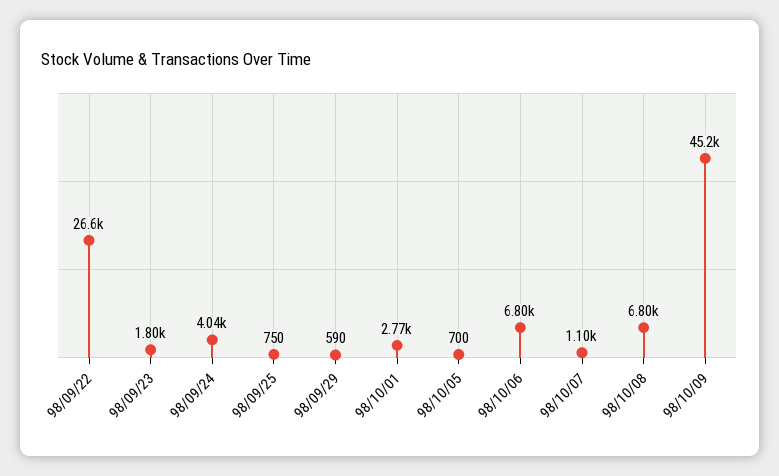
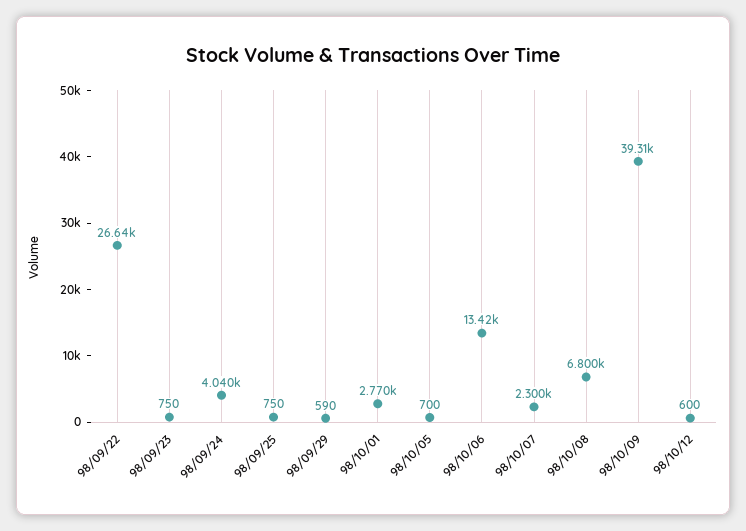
98/09/23: 1800 -> 750
98/10/06: 6800 -> 13420
98/10/07: 1100 -> 2300
98/10/09: 45200 -> 39310
98/10/12: none -> 600

